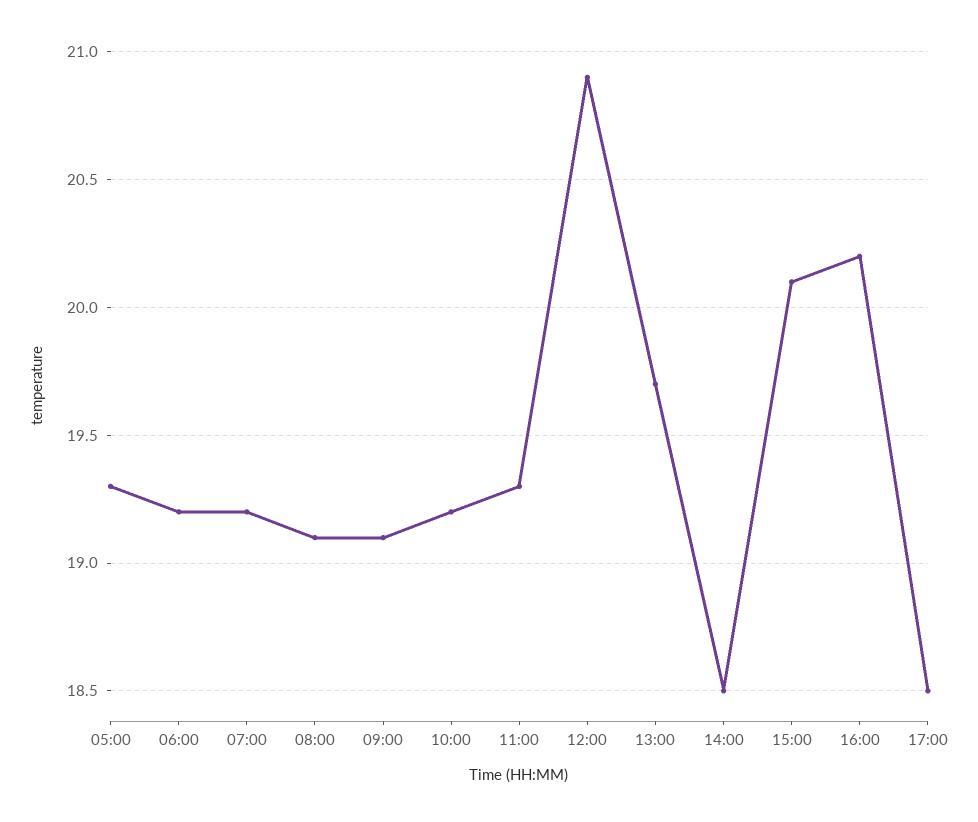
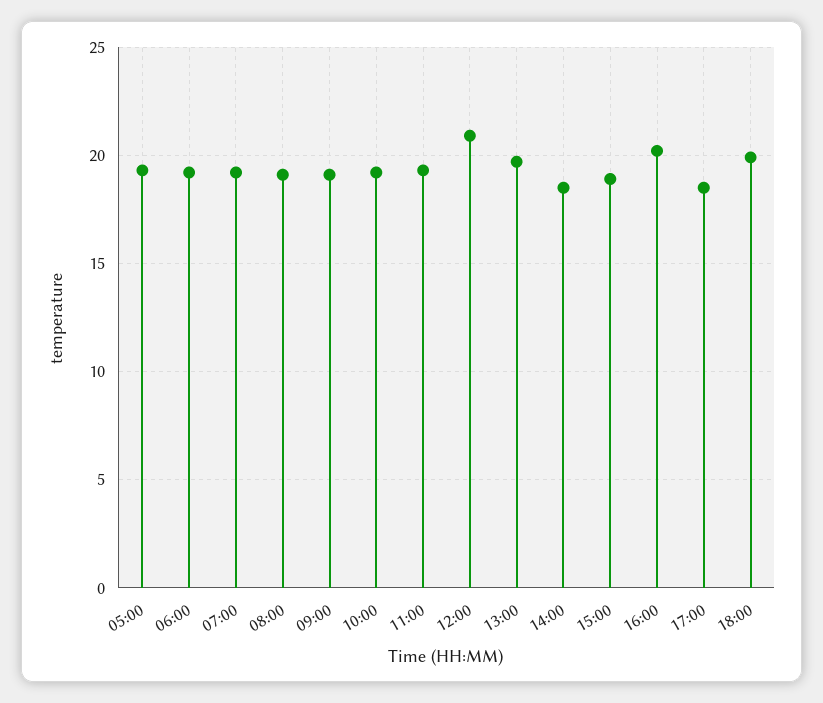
15:00: 20.1 -> 19
18:00: none -> 20

